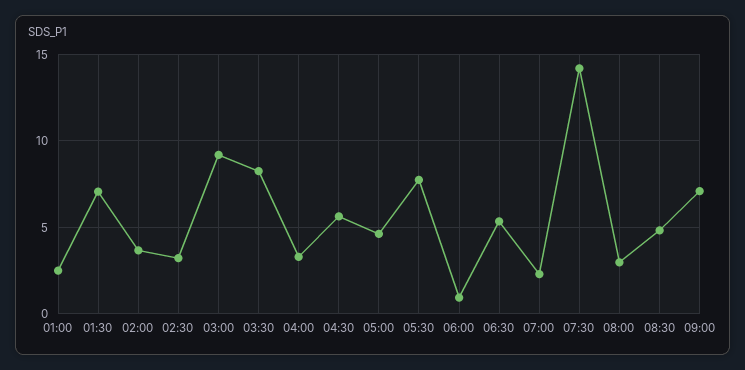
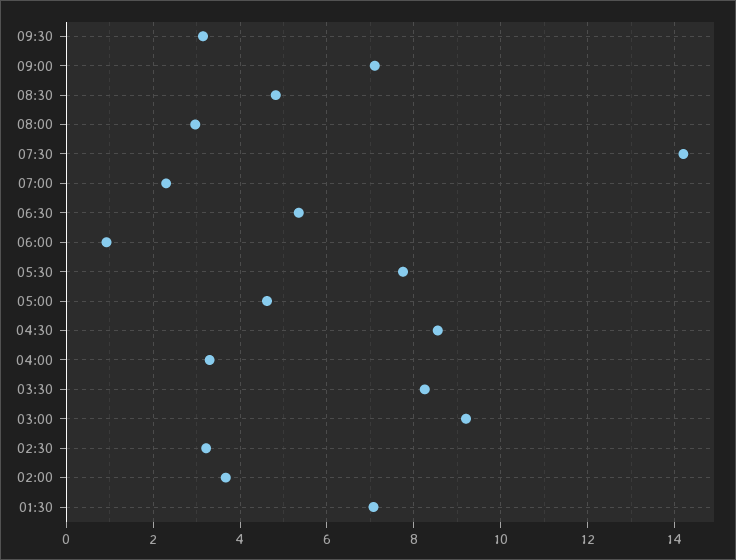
01:00: 2.5 -> none
04:30: 5.5 -> 8.6
09:30: none -> 3.2

